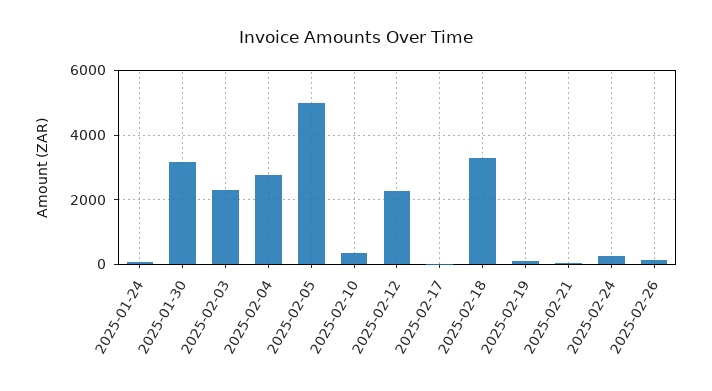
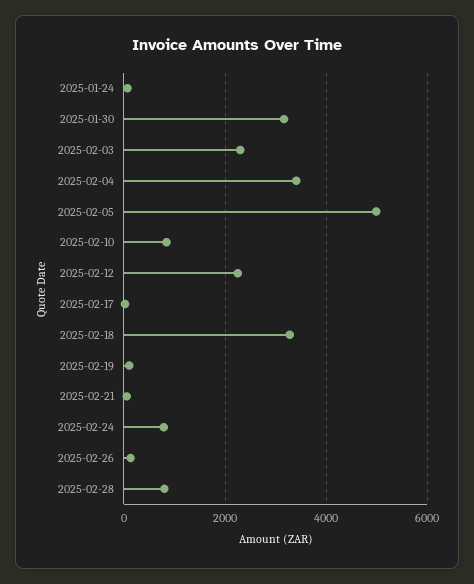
2025-02-04: 2800 -> 3400
2025-02-10: 400 -> 800
2025-02-24: 200 -> 800
2025-02-28: none -> 800

